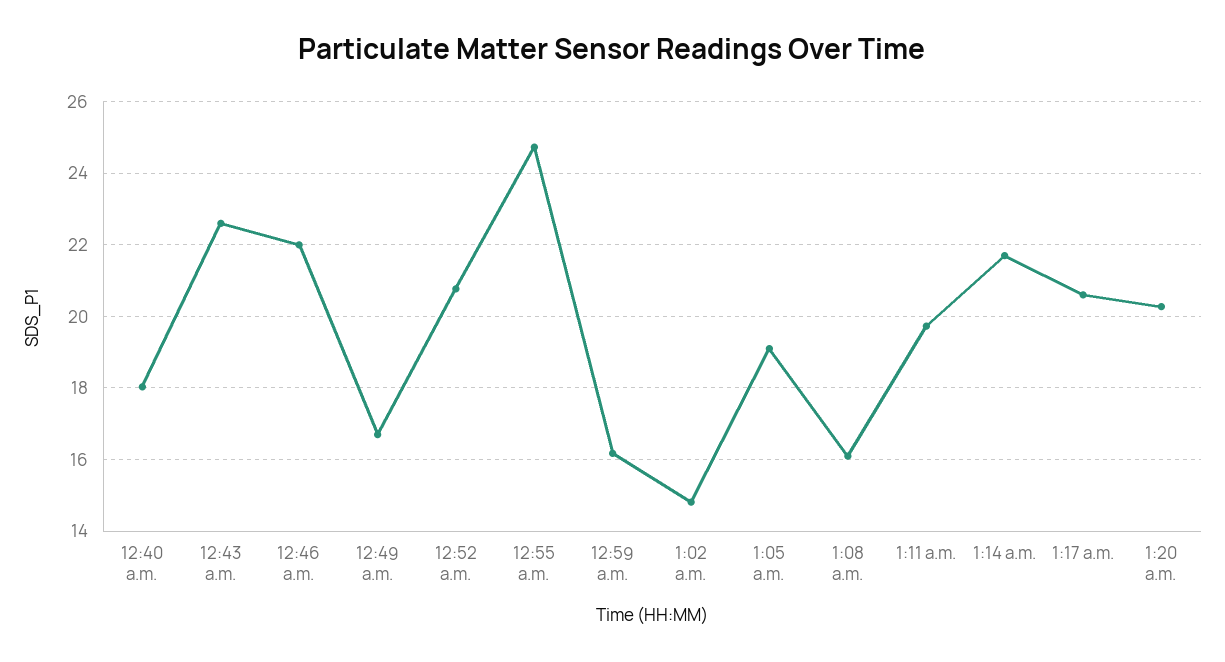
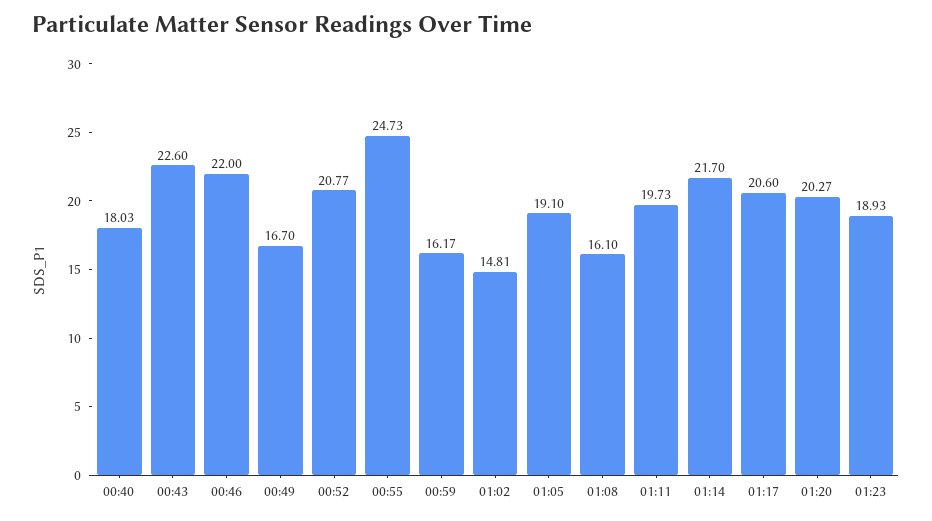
01:23: none -> 18.93

